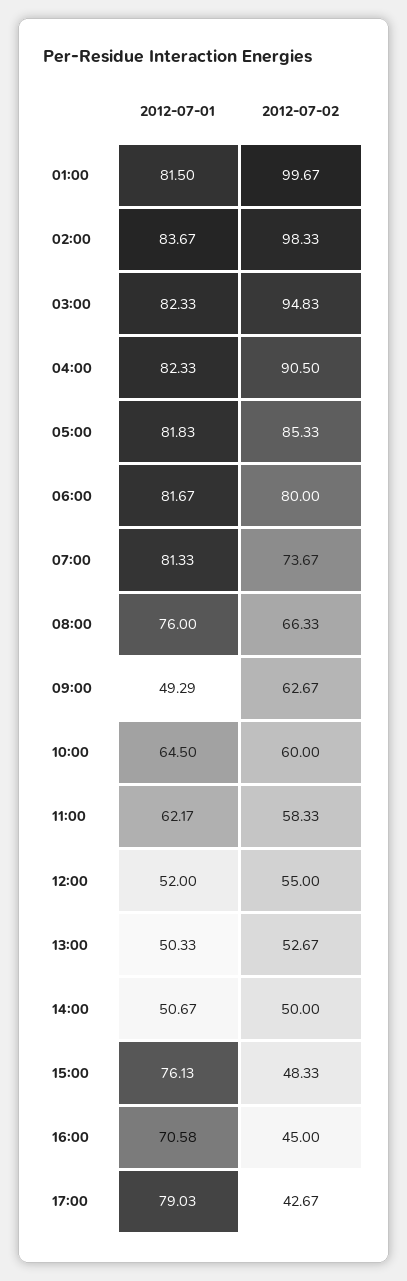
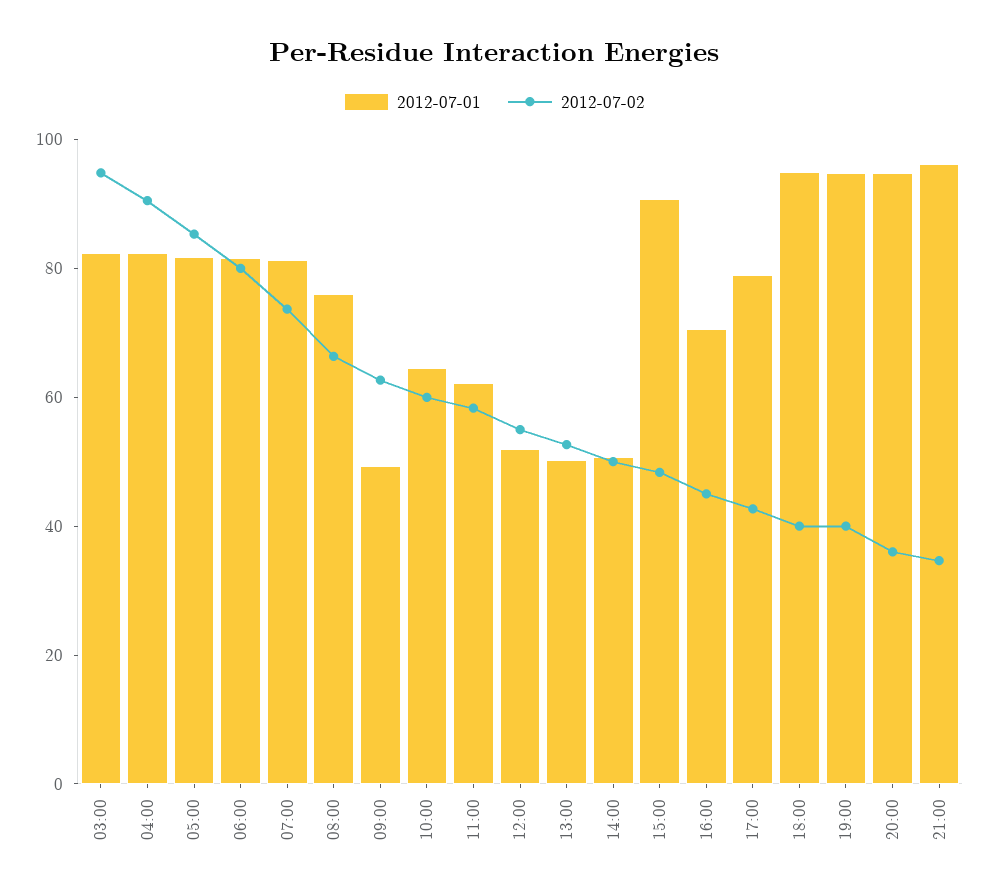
2012-07-01, 01:00: 81.5 -> none
2012-07-02, 01:00: 99.67 -> none
2012-07-01, 02:00: 83.67 -> none
2012-07-02, 02:00: 98.33 -> none
2012-07-01, 15:00: 76.13 -> 90
2012-07-01, 18:00: none -> 95
2012-07-02, 18:00: none -> 40
2012-07-01, 19:00: none -> 95
2012-07-02, 19:00: none -> 40
2012-07-01, 20:00: none -> 95
2012-07-02, 20:00: none -> 35
2012-07-01, 21:00: none -> 95
2012-07-02, 21:00: none -> 35

